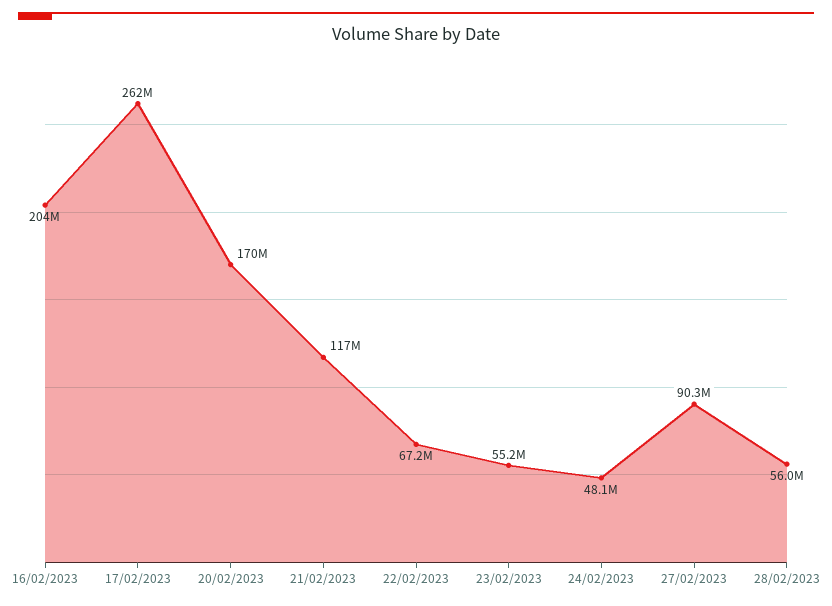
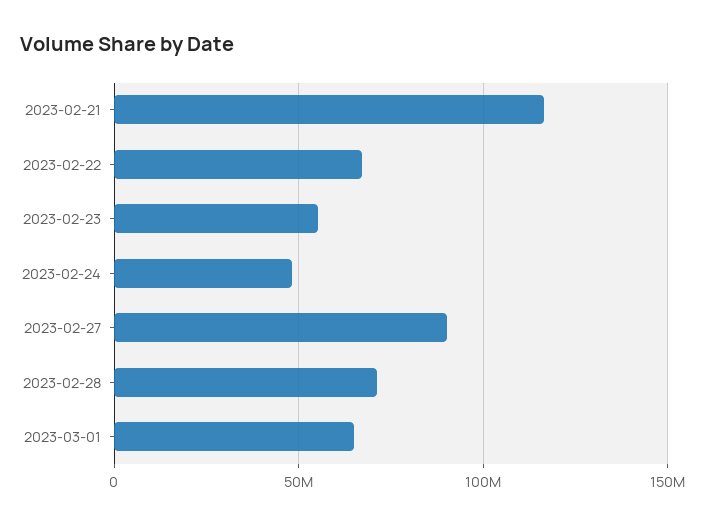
16/02/2023: 204000000 -> none
17/02/2023: 262000000 -> none
20/02/2023: 170000000 -> none
28/02/2023: 56000000 -> 70000000
2023-03-01: none -> 65000000

